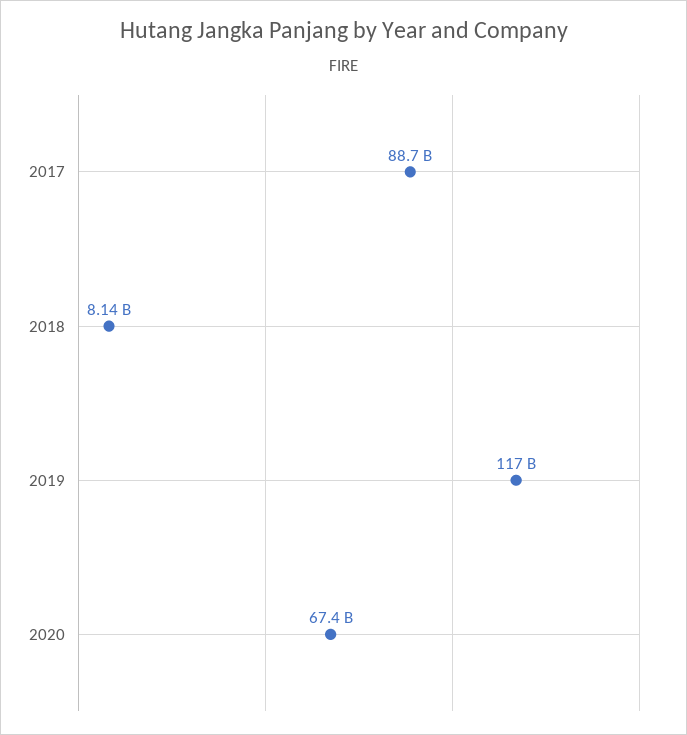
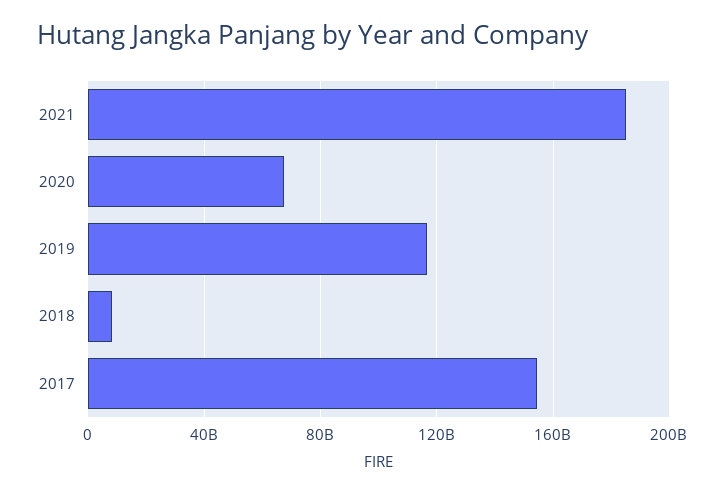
2017: 88700000000 -> 155000000000
2021: none -> 185000000000

